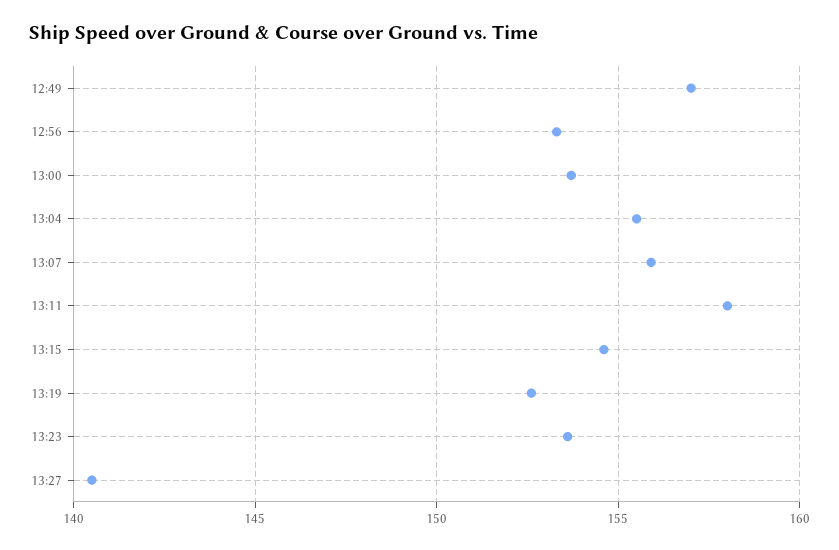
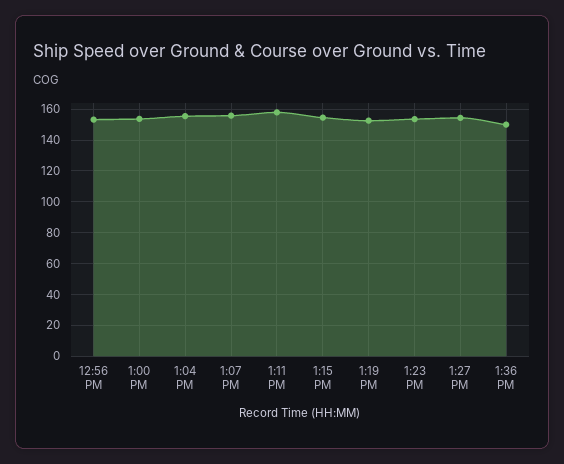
12:49: 157 -> none
13:27: 140.5 -> 155
1:36 PM: none -> 150

